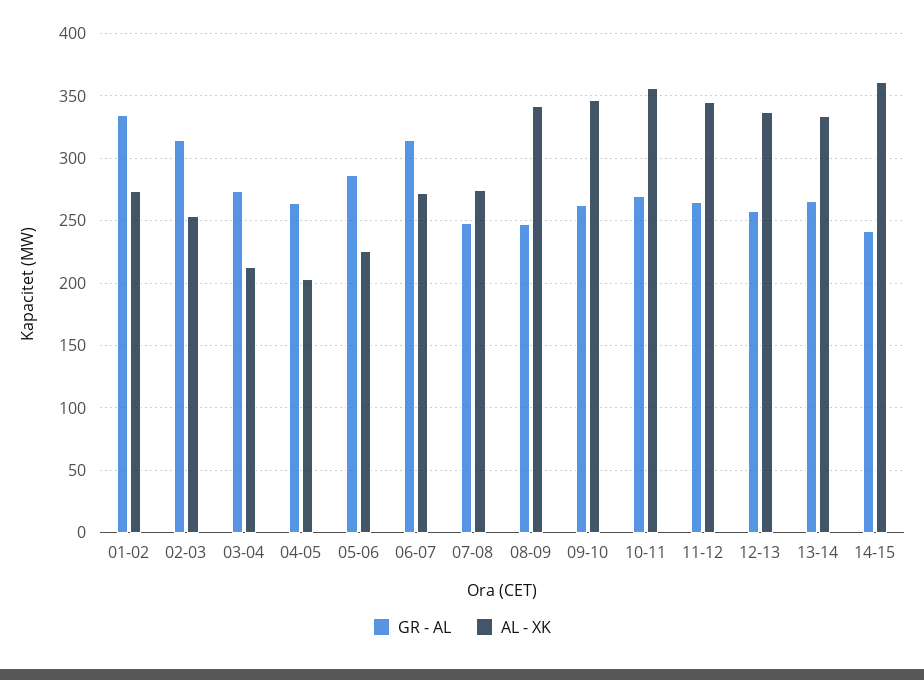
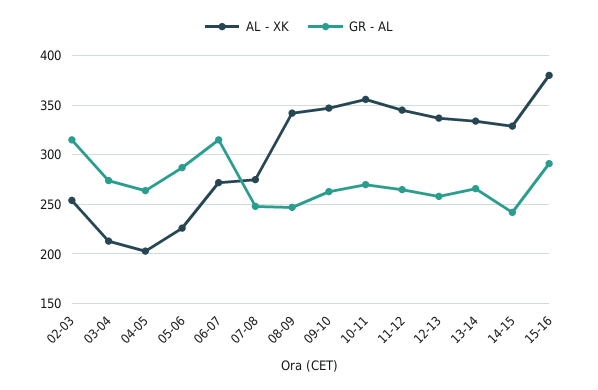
GR - AL, 01-02: 335 -> none
AL - XK, 01-02: 275 -> none
AL - XK, 14-15: 360 -> 330
AL - XK, 15-16: none -> 380
GR - AL, 15-16: none -> 290

